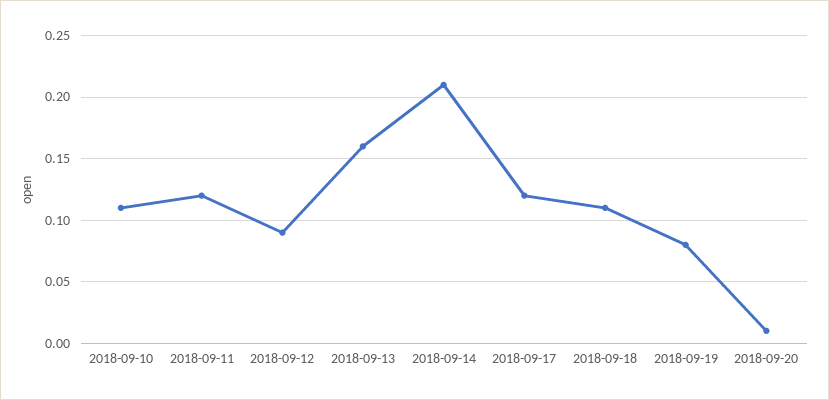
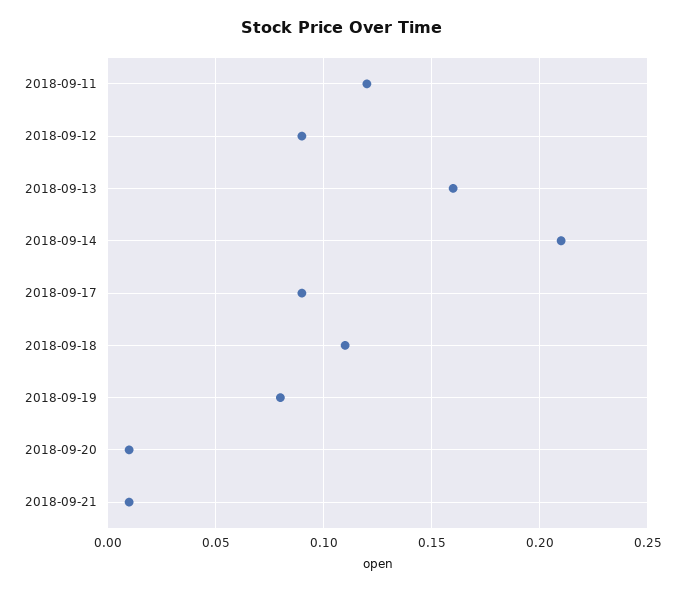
2018-09-10: 0.11 -> none
2018-09-17: 0.12 -> 0.09
2018-09-21: none -> 0.01

